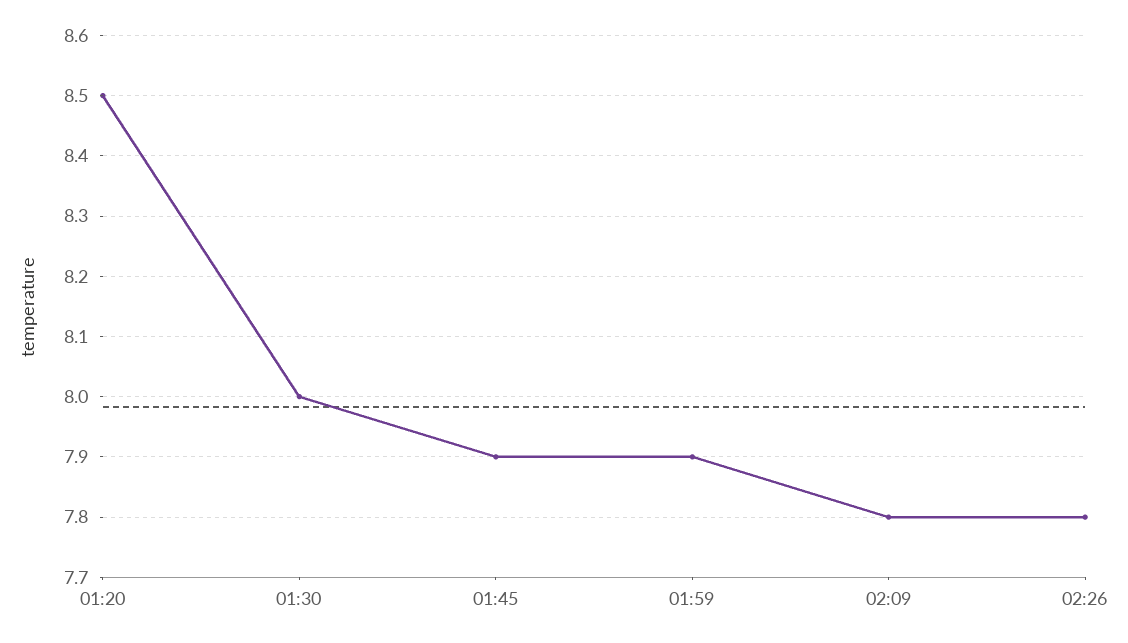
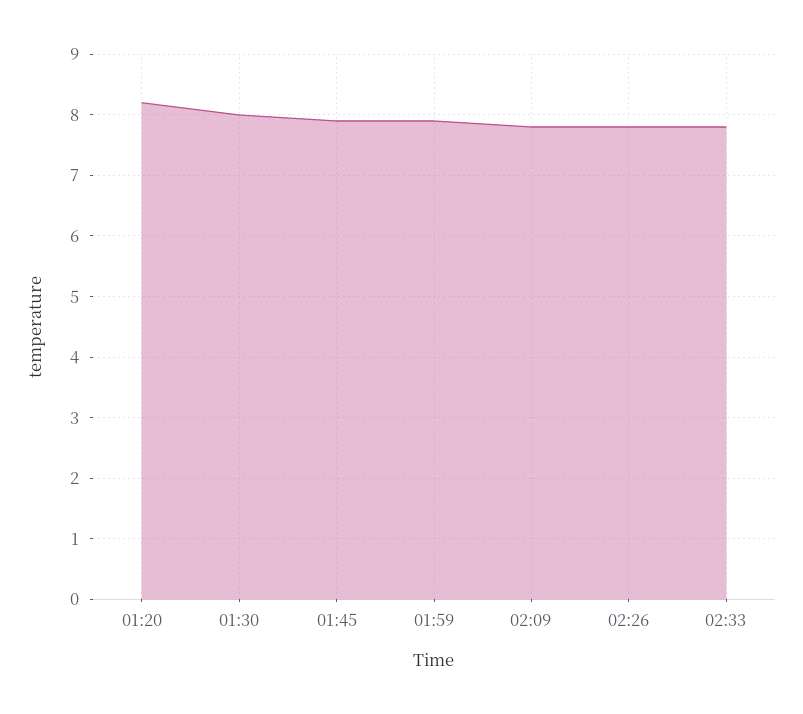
01:20: 8.5 -> 8.2
02:33: none -> 7.8

